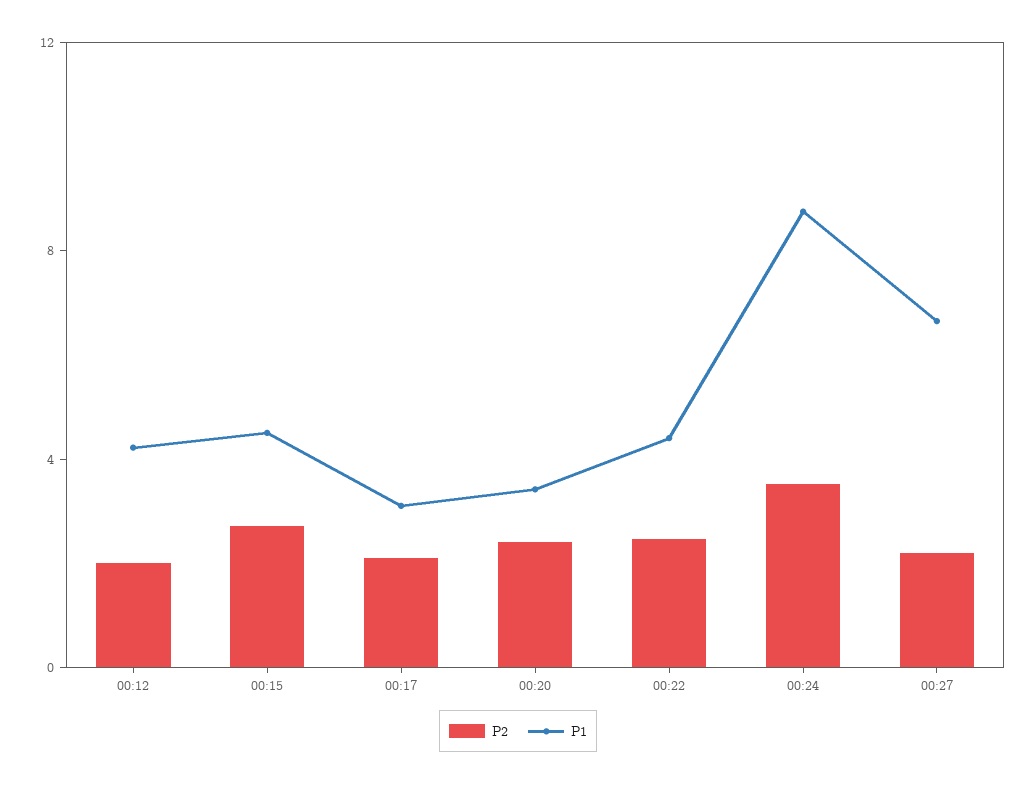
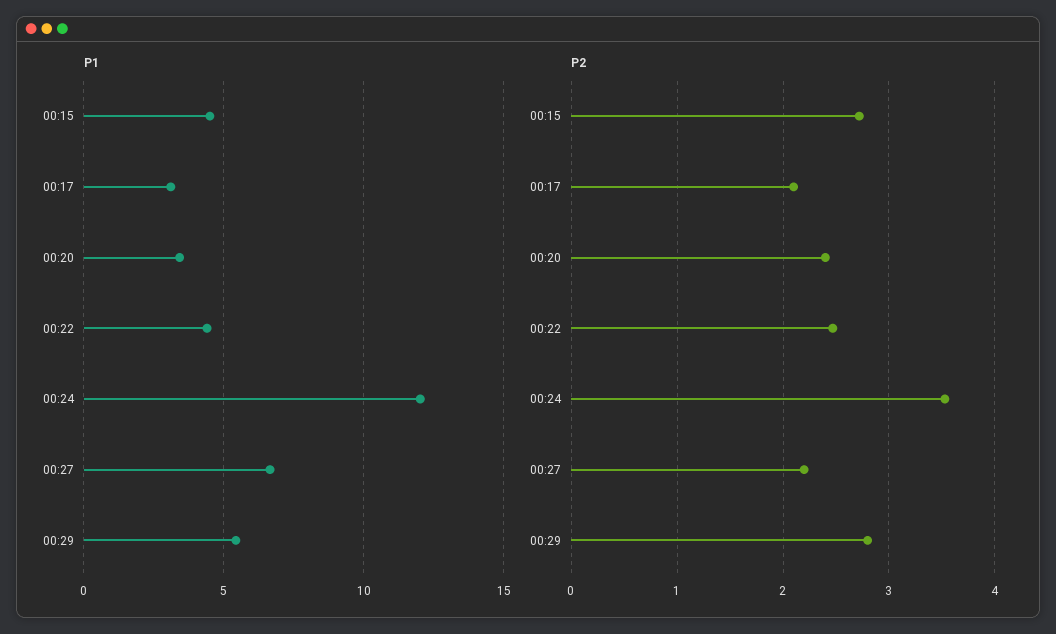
P2, 00:12: 2 -> none
P1, 00:12: 4 -> none
P1, 00:24: 9 -> 12
P1, 00:29: none -> 5.5
P2, 00:29: none -> 2.8

